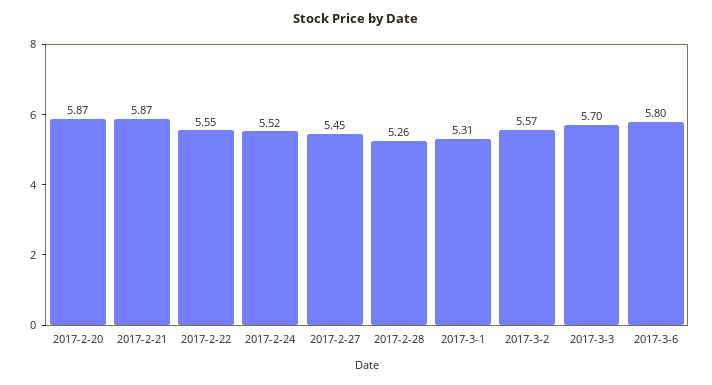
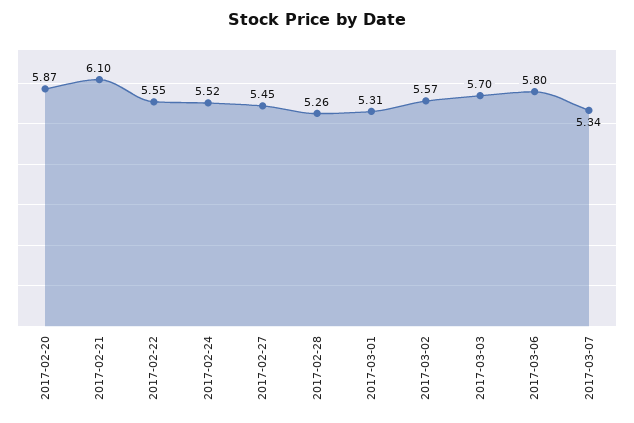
2017-2-21: 5.87 -> 6.1
2017-03-07: none -> 5.34

